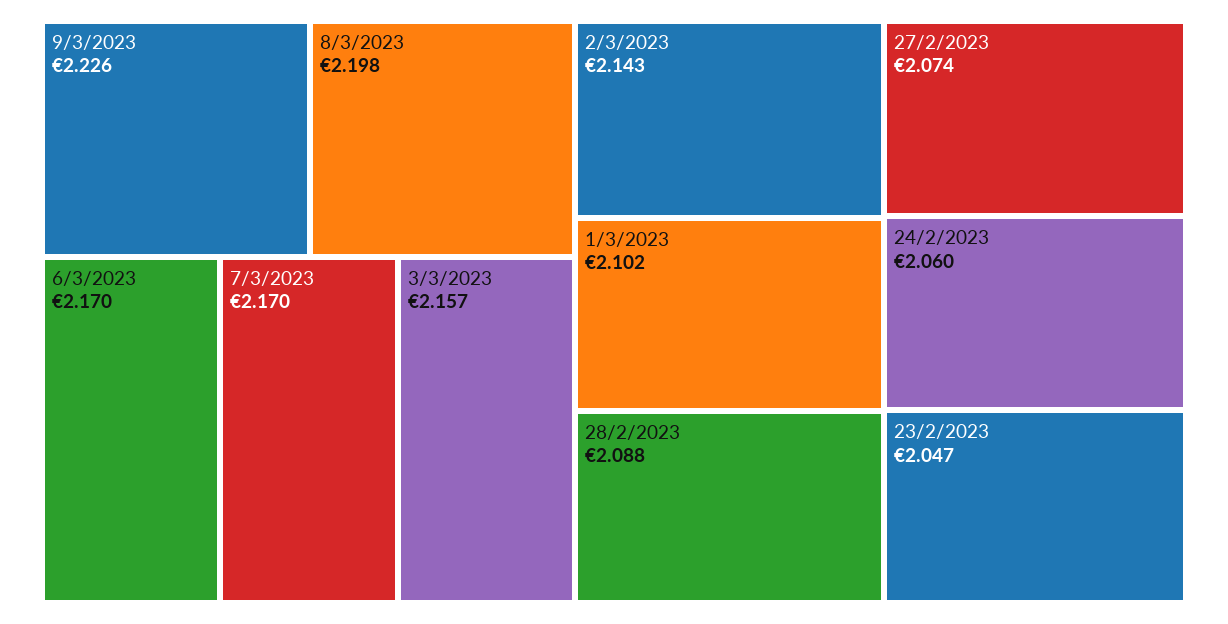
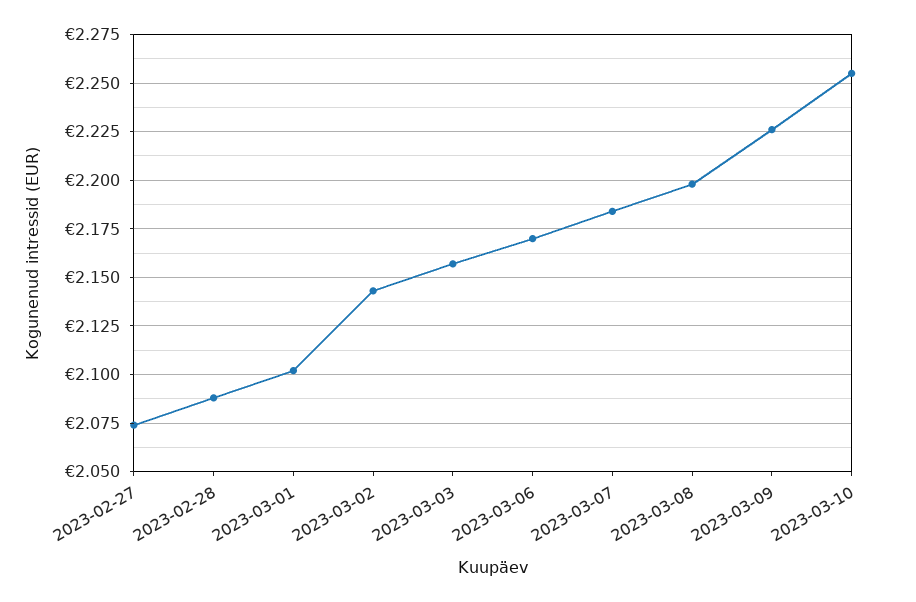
7/3/2023: 2.17 -> 2.185
24/2/2023: 2.06 -> none
23/2/2023: 2.047 -> none
2023-03-10: none -> 2.255

